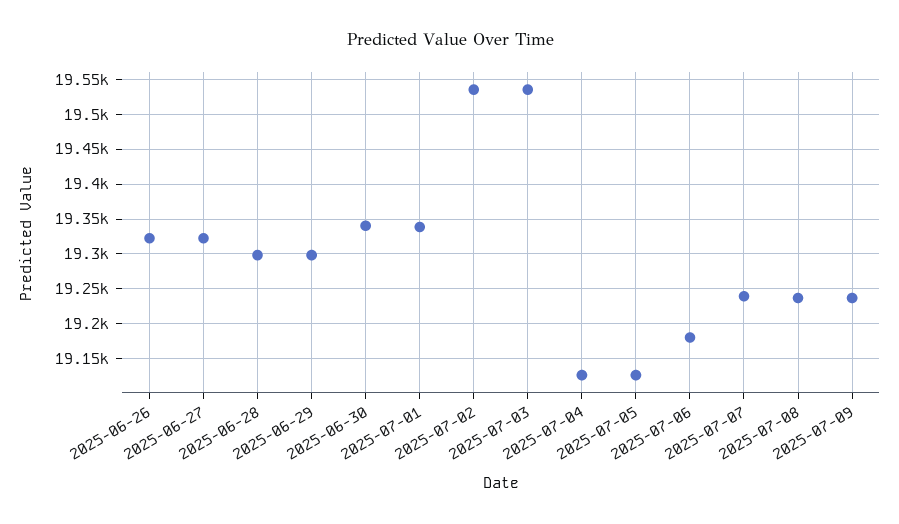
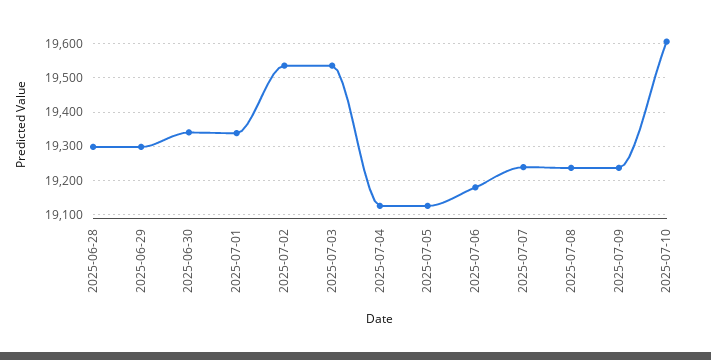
2025-06-26: 19320 -> none
2025-06-27: 19320 -> none
2025-07-10: none -> 19600

